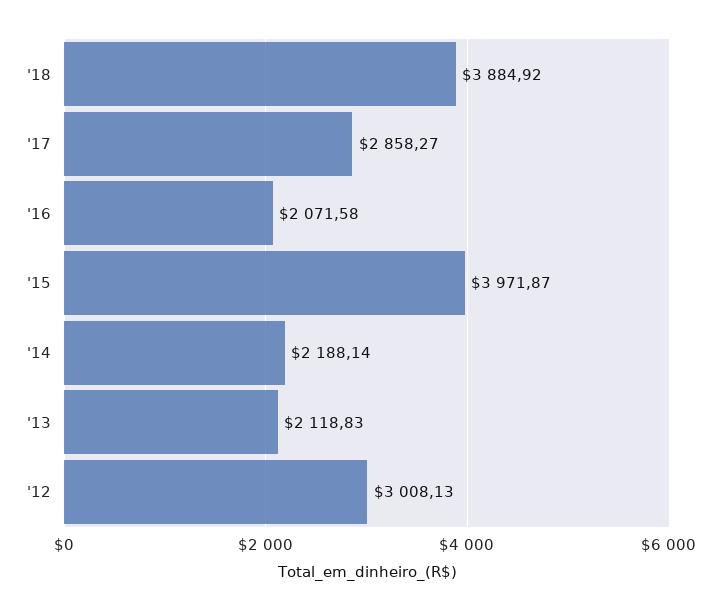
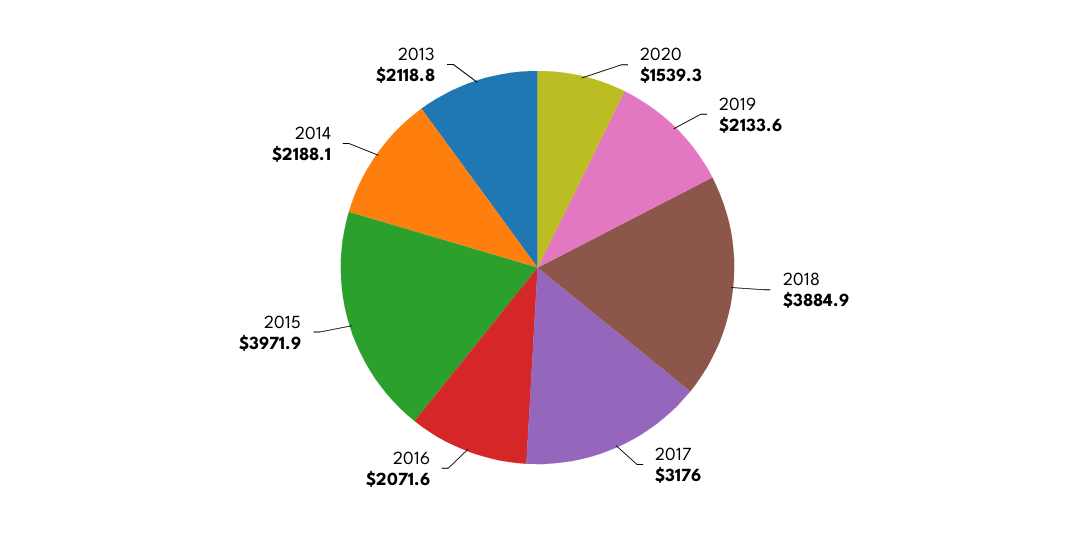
'17: 2858.27 -> 3176
'12: 3008.13 -> none
2020: none -> 1539.3
2019: none -> 2133.6

